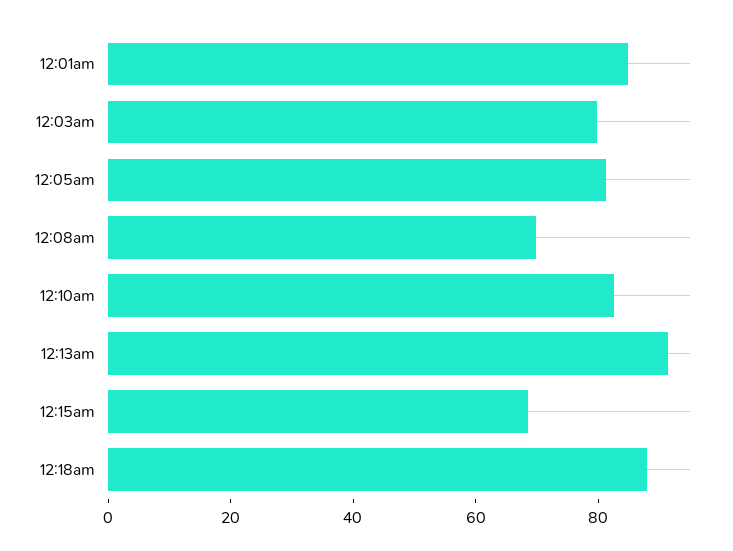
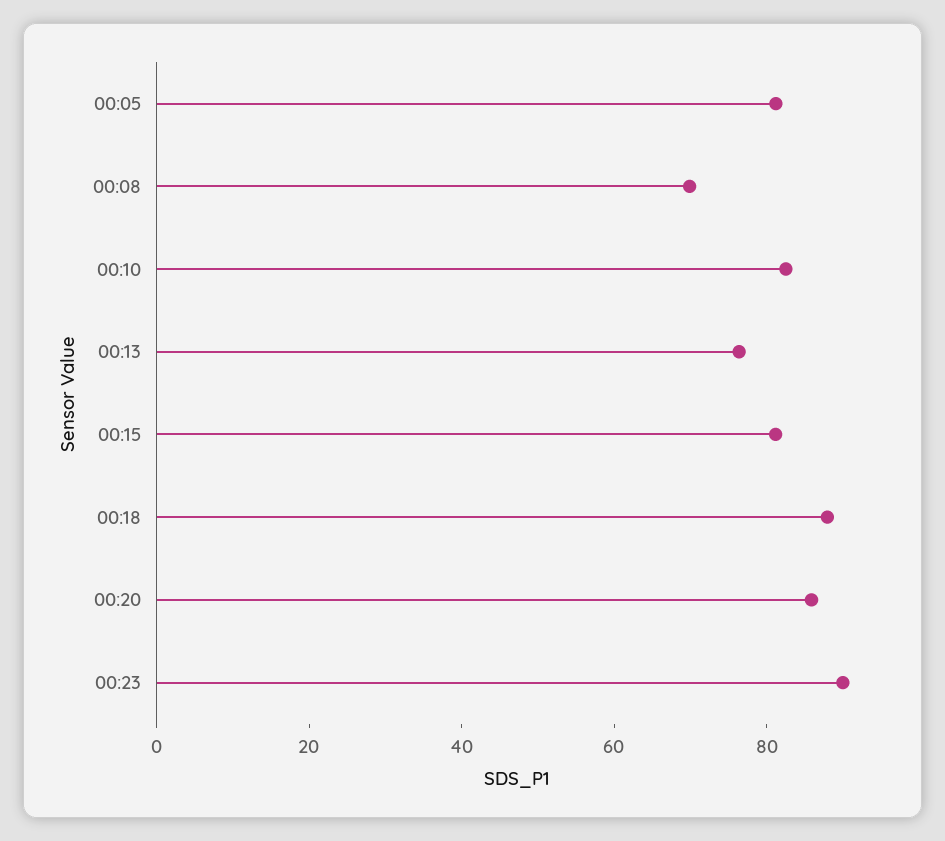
12:01am: 85 -> none
12:03am: 80 -> none
12:13am: 90 -> 75
12:15am: 70 -> 80
00:20: none -> 85
00:23: none -> 90

